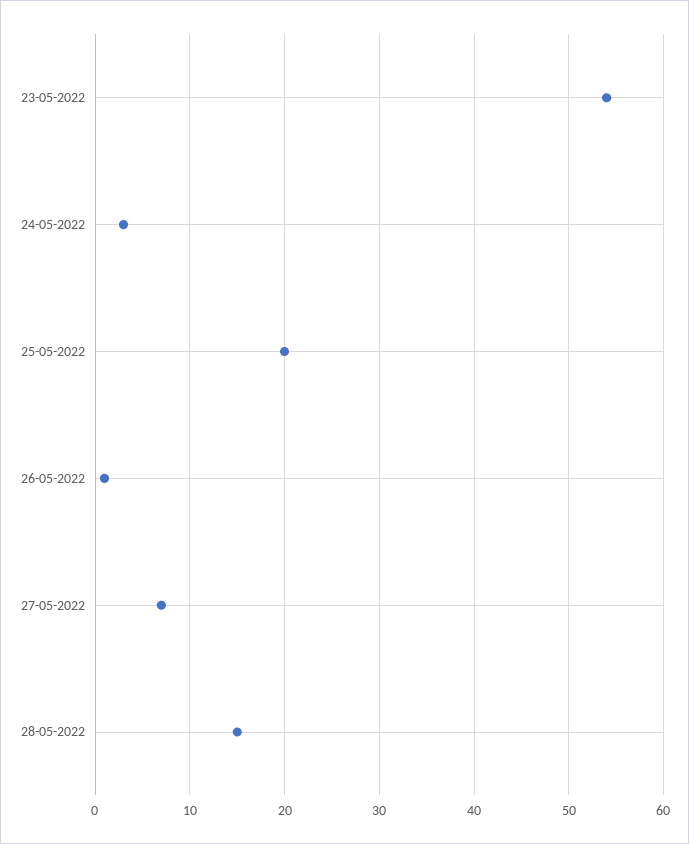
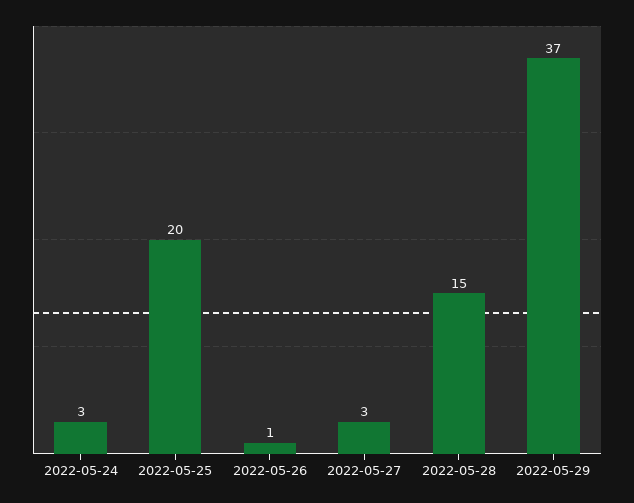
23-05-2022: 54 -> none
27-05-2022: 7 -> 3
2022-05-29: none -> 37

